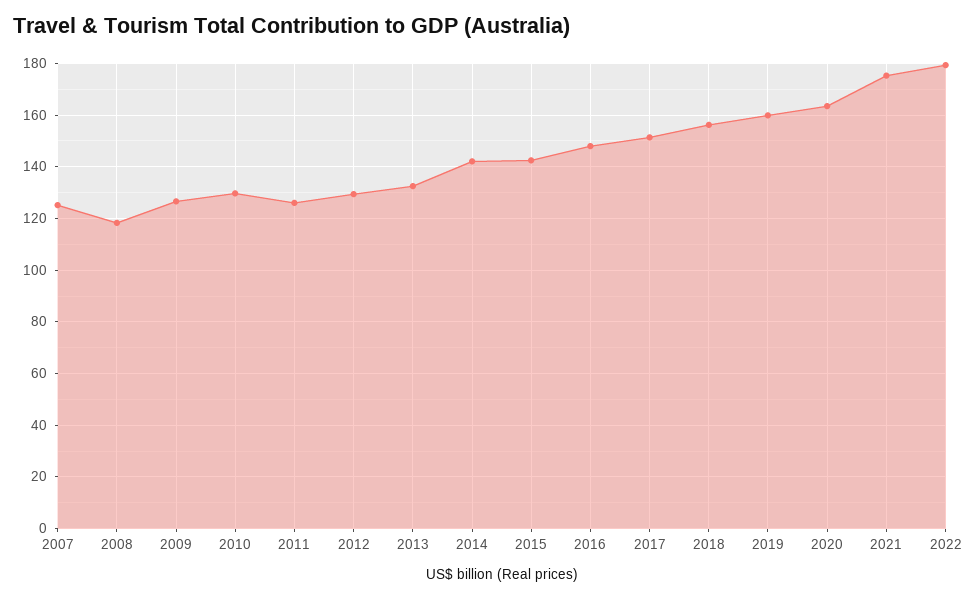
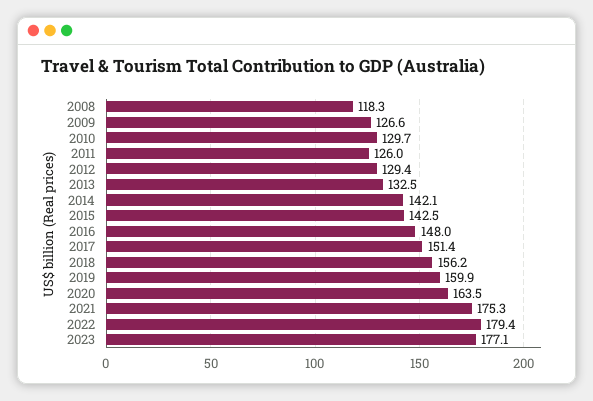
2007: 125 -> none
2023: none -> 177.1

